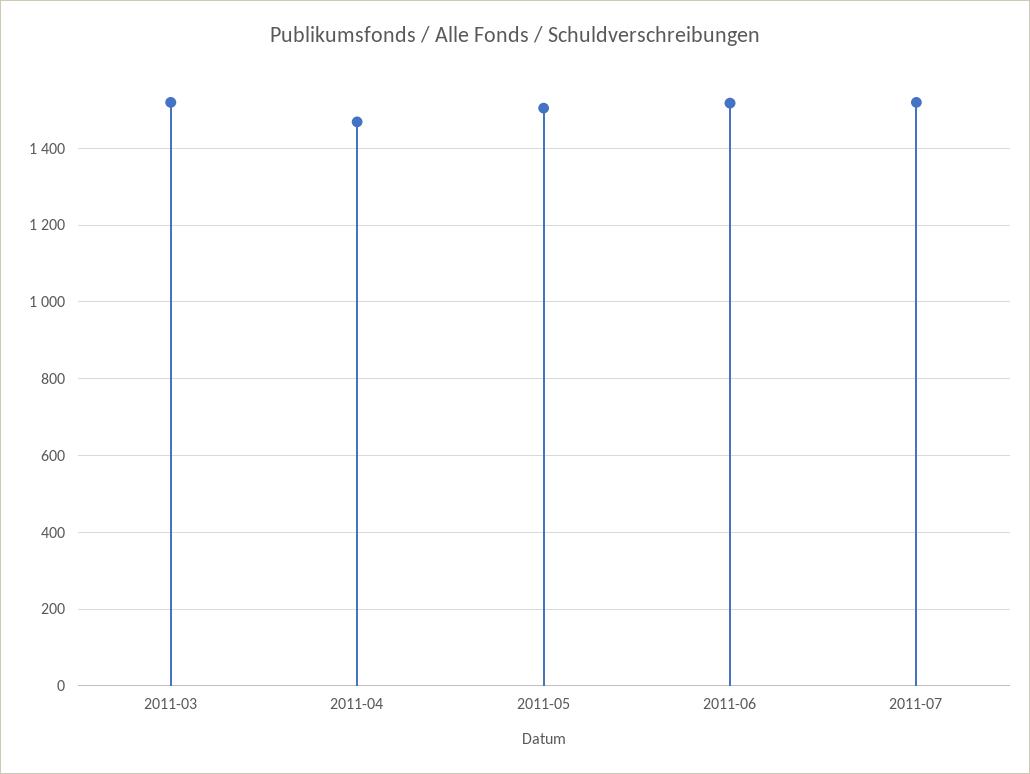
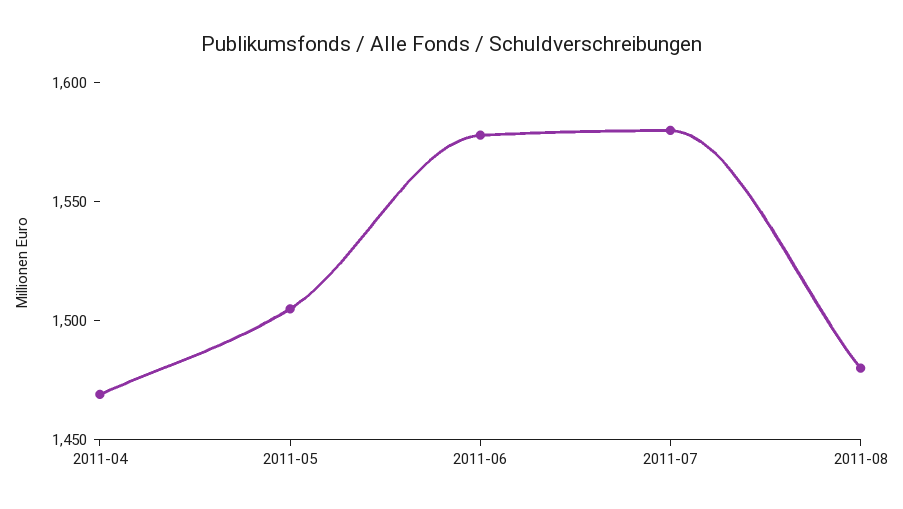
2011-03: 1520 -> none
2011-06: 1520 -> 1580
2011-07: 1520 -> 1580
2011-08: none -> 1480

